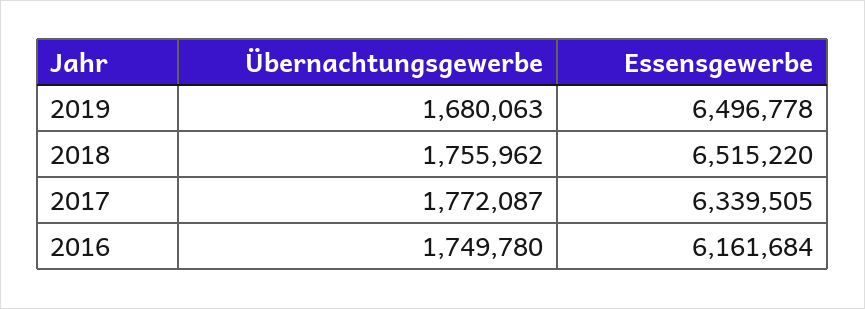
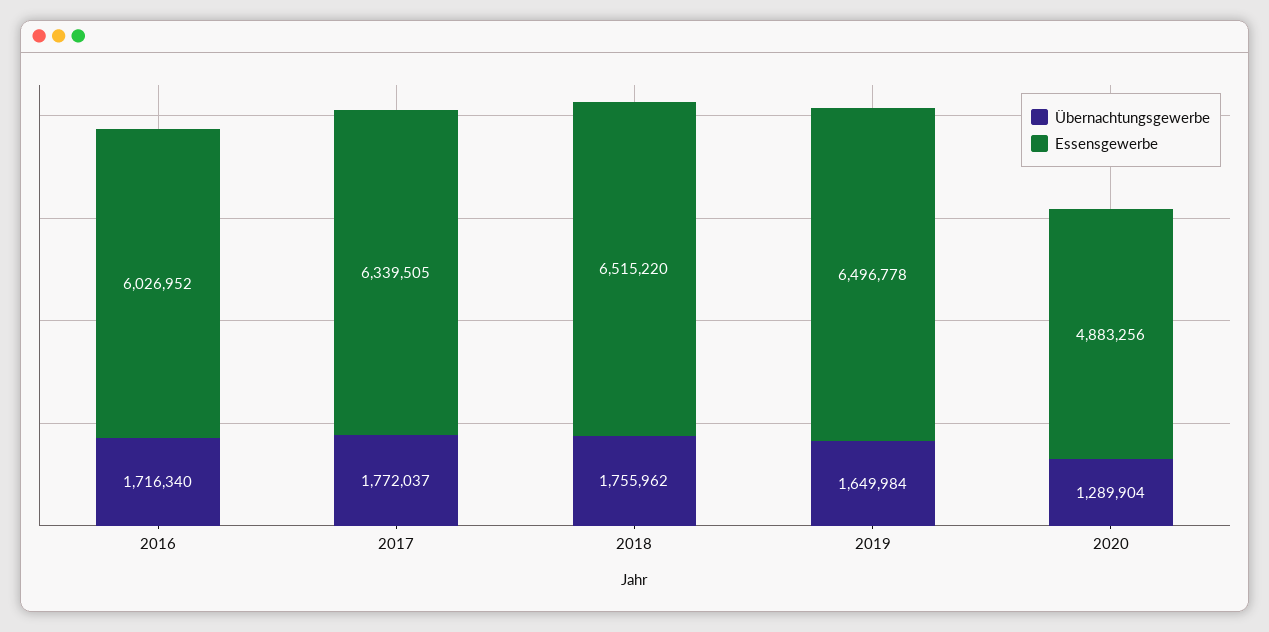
Übernachtungsgewerbe, 2019: 1680063 -> 1649984
Übernachtungsgewerbe, 2017: 1772087 -> 1772037
Übernachtungsgewerbe, 2016: 1749780 -> 1716340
Essensgewerbe, 2016: 6161684 -> 6026952
Übernachtungsgewerbe, 2020: none -> 1289904
Essensgewerbe, 2020: none -> 4883256

